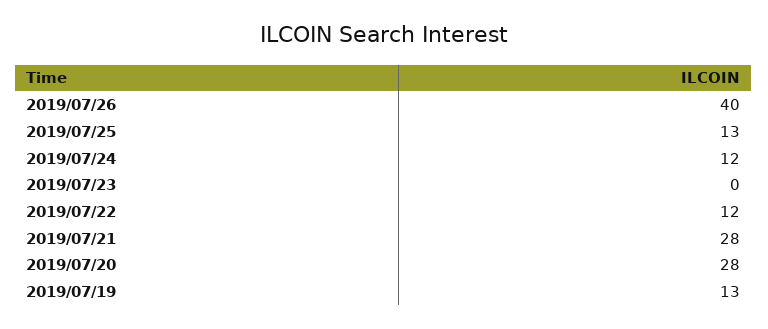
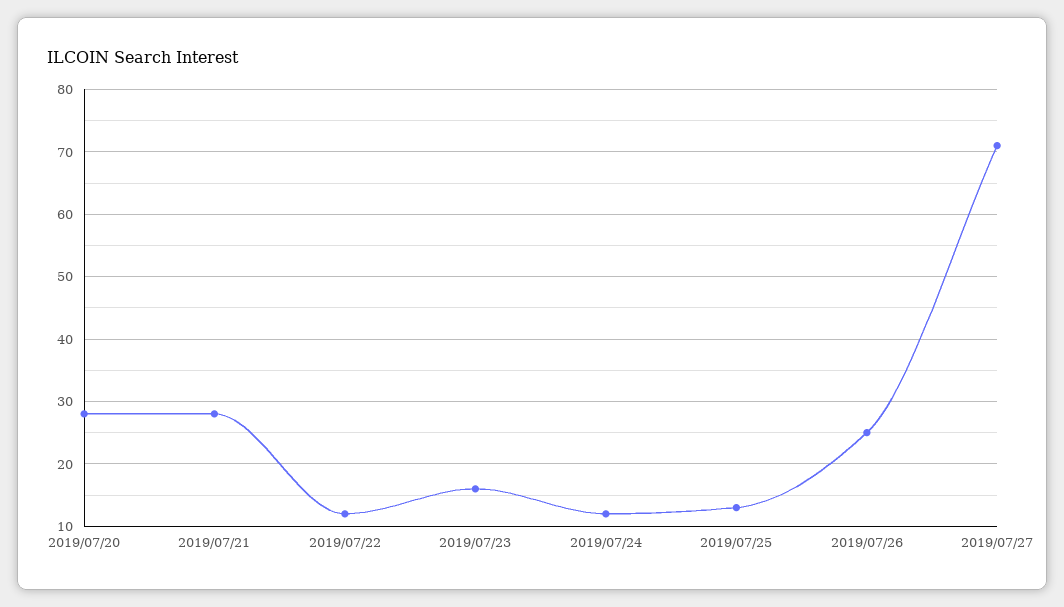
2019/07/26: 40 -> 25
2019/07/23: 0 -> 16
2019/07/19: 13 -> none
2019/07/27: none -> 71

